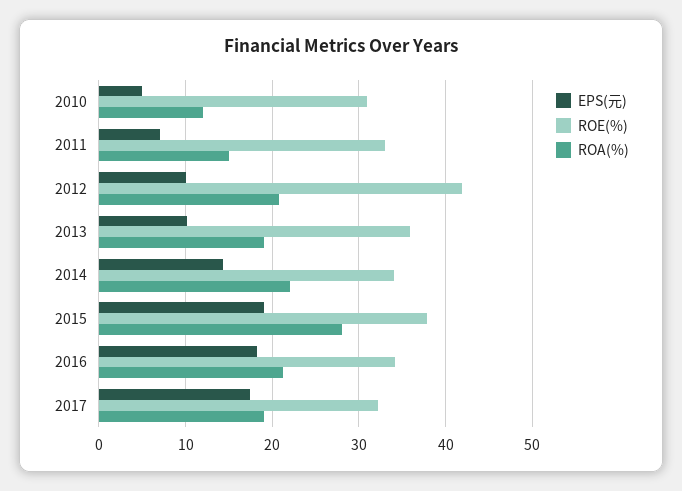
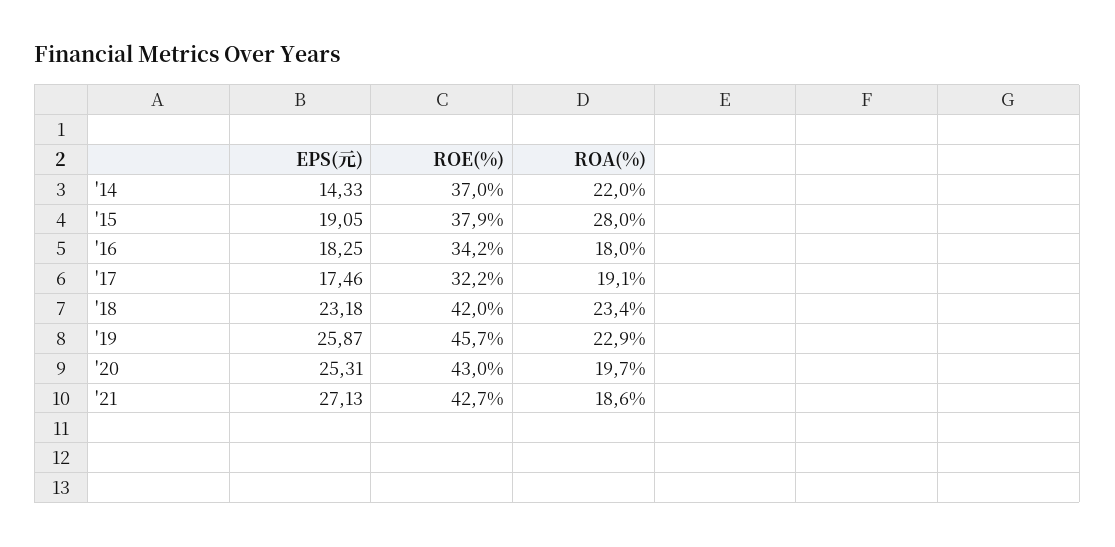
EPS(元), 2010: 5 -> none
ROE(%), 2010: 31 -> none
ROA(%), 2010: 12 -> none
EPS(元), 2011: 7 -> none
ROE(%), 2011: 33 -> none
ROA(%), 2011: 15 -> none
EPS(元), 2012: 10 -> none
ROE(%), 2012: 42 -> none
ROA(%), 2012: 21 -> none
EPS(元), 2013: 10 -> none
ROE(%), 2013: 36 -> none
ROA(%), 2013: 19 -> none
ROE(%), 2014: 34 -> 37
ROA(%), 2016: 21 -> 18
EPS(元), '18: none -> 23.18
ROE(%), '18: none -> 42
ROA(%), '18: none -> 23.4
EPS(元), '19: none -> 25.87
ROE(%), '19: none -> 45.7
ROA(%), '19: none -> 22.9
EPS(元), '20: none -> 25.31
ROE(%), '20: none -> 43
ROA(%), '20: none -> 19.7
EPS(元), '21: none -> 27.13
ROE(%), '21: none -> 42.7
ROA(%), '21: none -> 18.6

